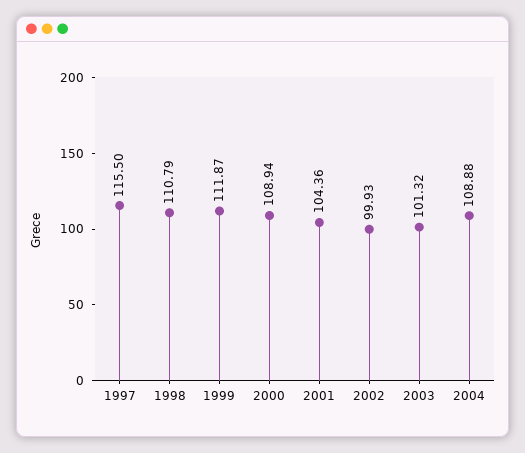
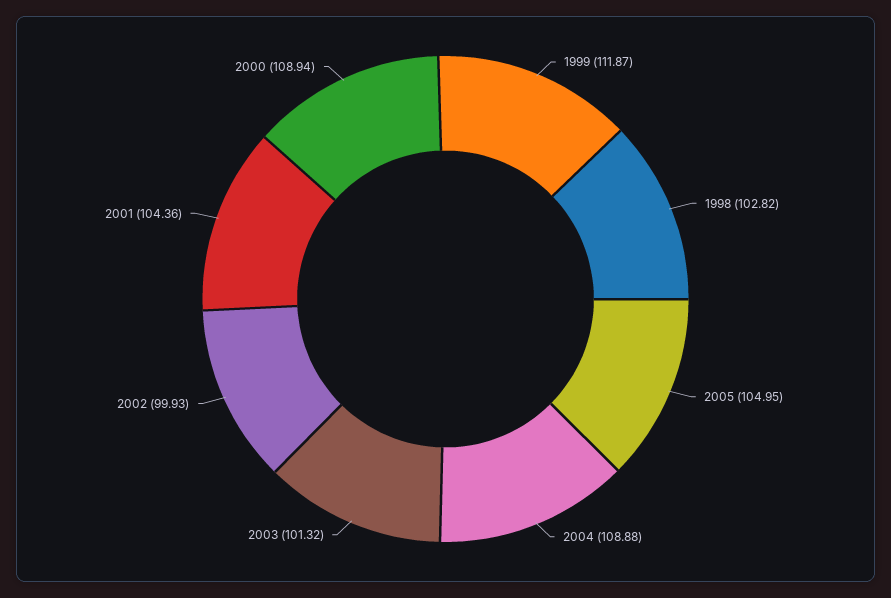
1997: 115.5 -> none
1998: 110.79 -> 102.82
2005: none -> 104.95

